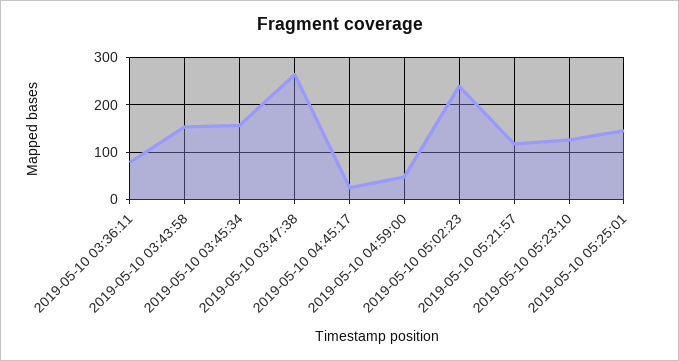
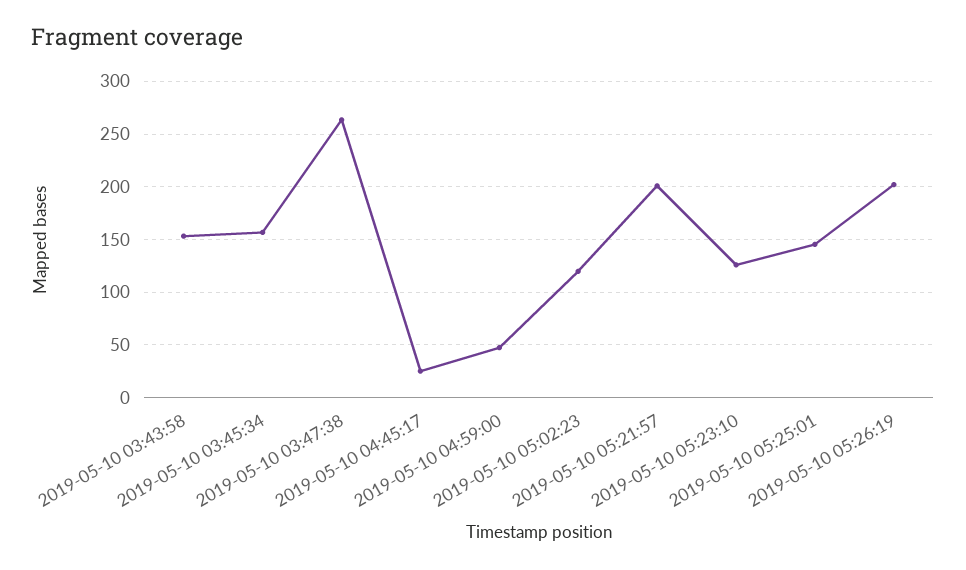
2019-05-10 03:36:11: 80 -> none
2019-05-10 05:02:23: 240 -> 120
2019-05-10 05:21:57: 120 -> 200
2019-05-10 05:26:19: none -> 200

